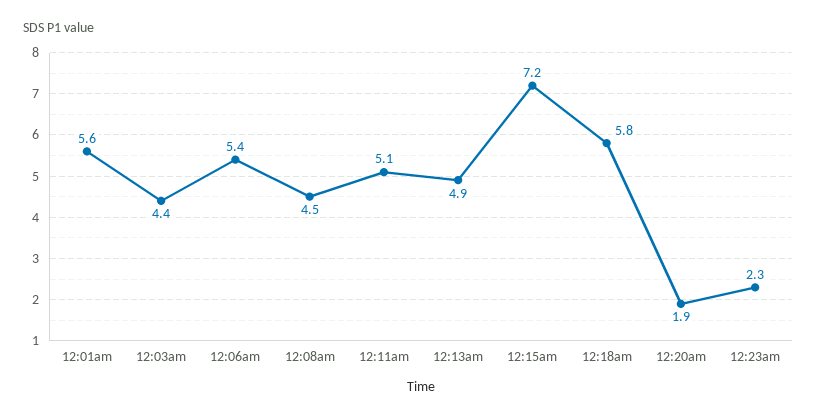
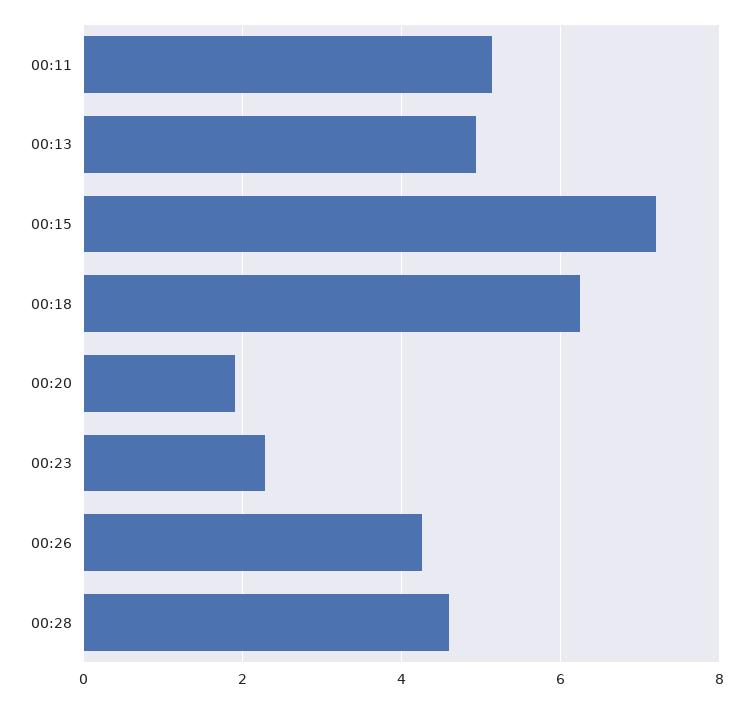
12:01am: 5.6 -> none
12:03am: 4.4 -> none
12:06am: 5.4 -> none
12:08am: 4.5 -> none
12:18am: 5.8 -> 6.2
00:26: none -> 4.2
00:28: none -> 4.6

